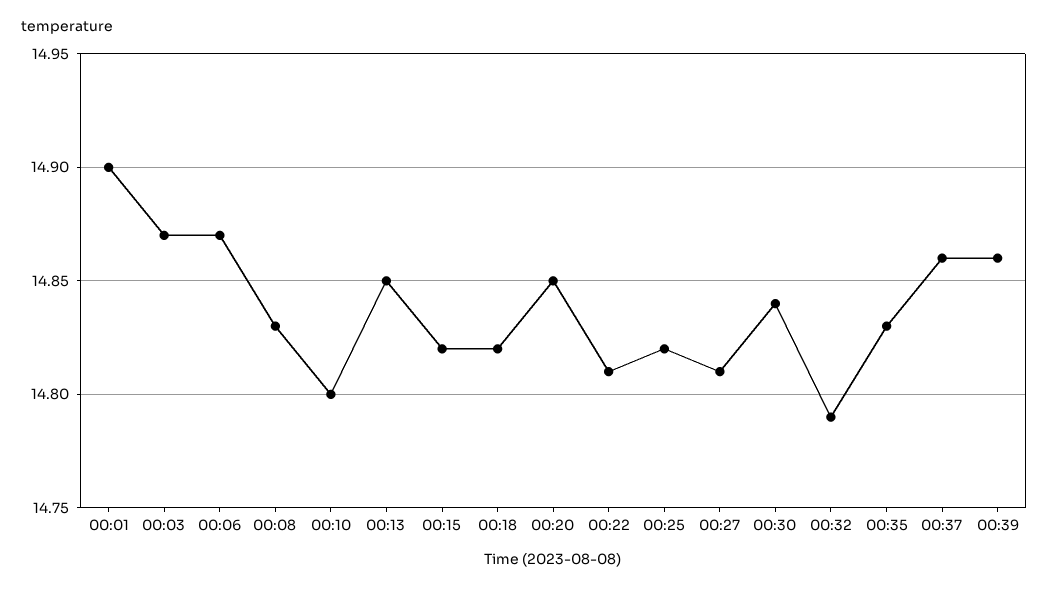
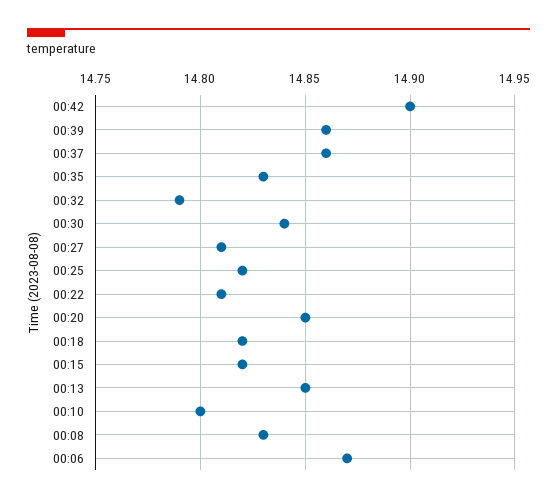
00:01: 14.9 -> none
00:03: 14.87 -> none
00:42: none -> 14.9

